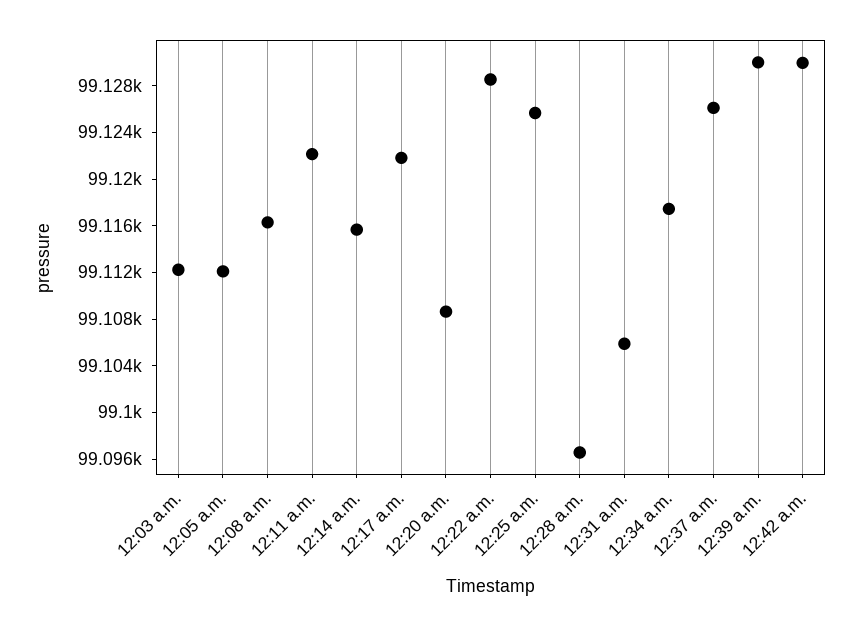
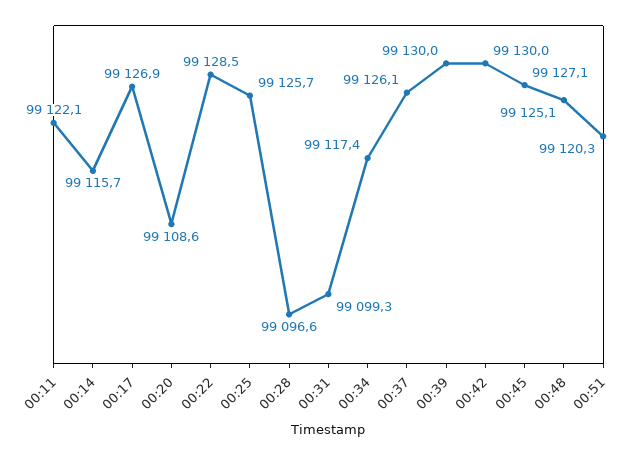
12:03 a.m.: 99112 -> none
12:05 a.m.: 99112 -> none
12:08 a.m.: 99116 -> none
12:17 a.m.: 99122 -> 99126.9
12:31 a.m.: 99106 -> 99099.3
00:45: none -> 99127.1
00:48: none -> 99125.1
00:51: none -> 99120.3

